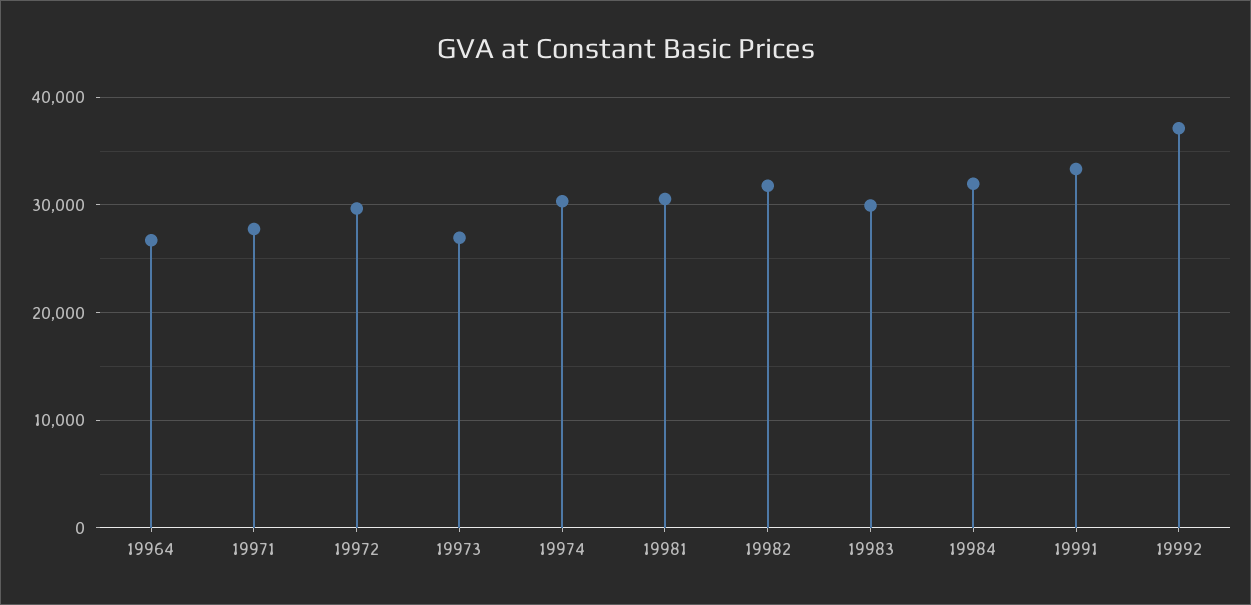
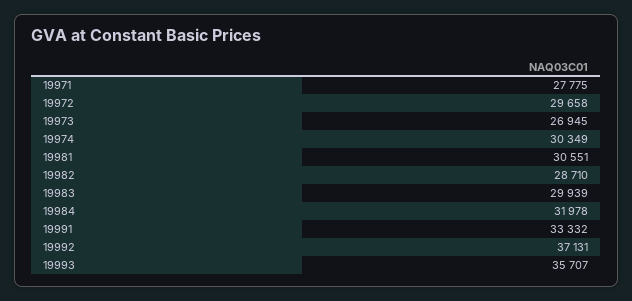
19964: 27000 -> none
19982: 32000 -> 28710
19993: none -> 35707

